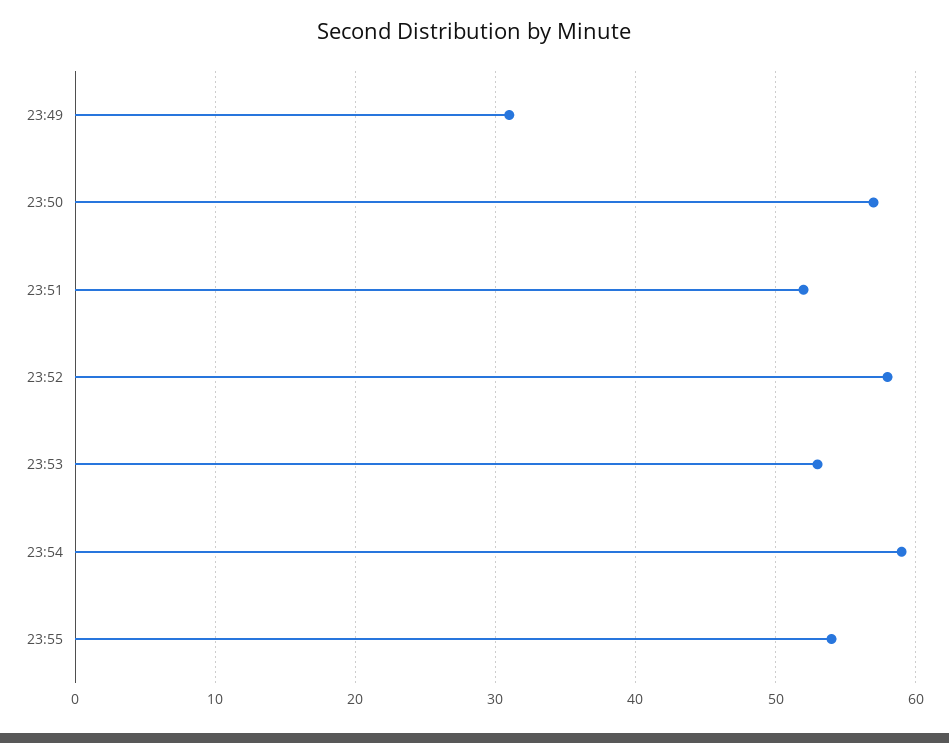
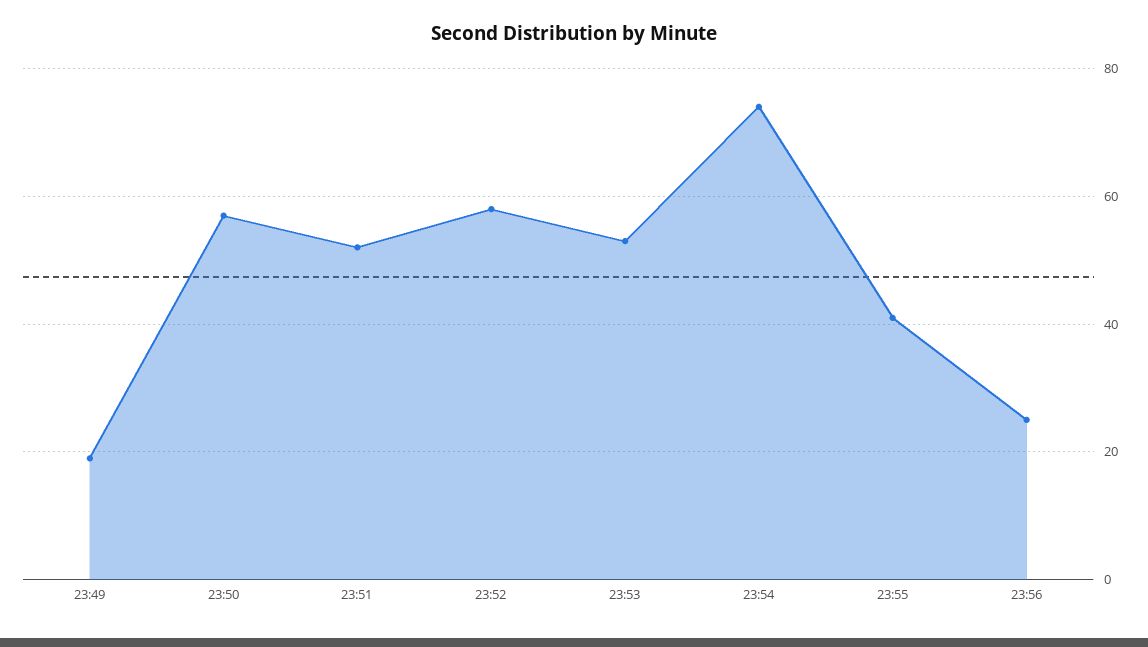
23:49: 31 -> 20
23:54: 59 -> 75
23:55: 54 -> 40
23:56: none -> 25

